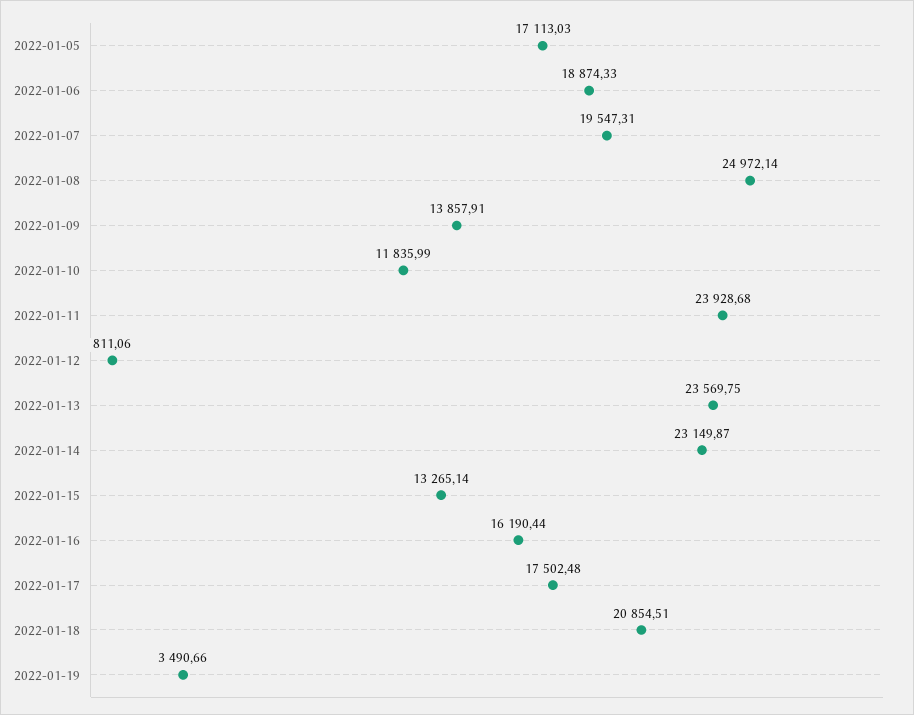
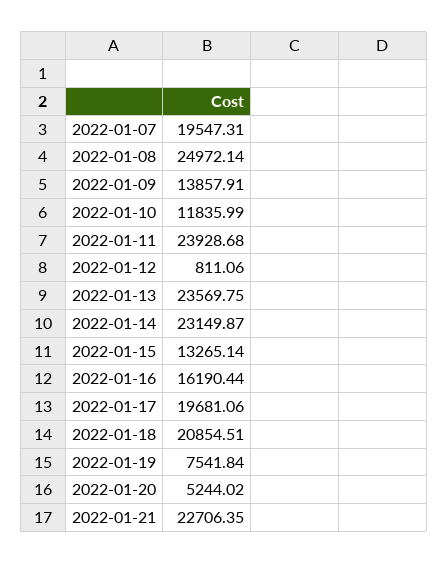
2022-01-05: 17113.03 -> none
2022-01-06: 18874.33 -> none
2022-01-17: 17502.48 -> 19681.06
2022-01-19: 3490.66 -> 7541.84
2022-01-20: none -> 5244.02
2022-01-21: none -> 22706.35

